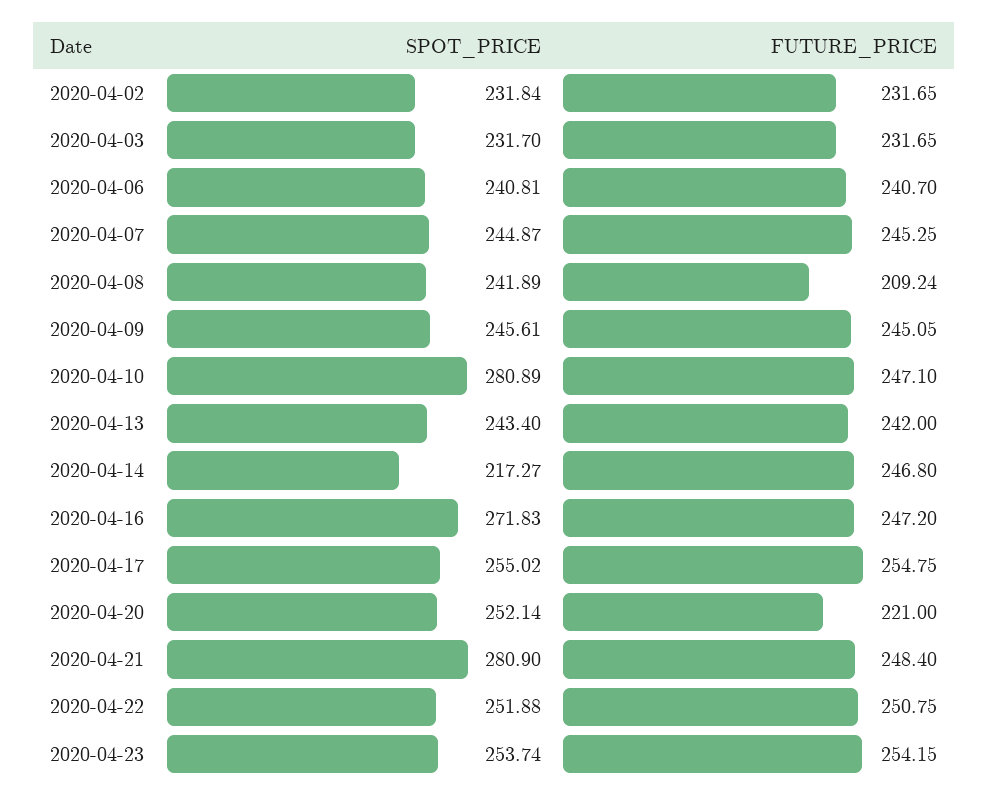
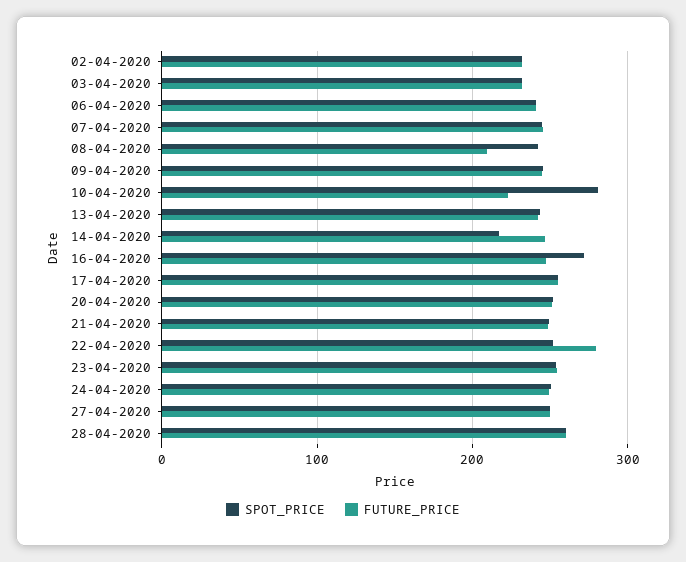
FUTURE_PRICE, 2020-04-10: 247.1 -> 220
FUTURE_PRICE, 2020-04-20: 221 -> 250
SPOT_PRICE, 2020-04-21: 280.9 -> 250
FUTURE_PRICE, 2020-04-22: 250.75 -> 280
SPOT_PRICE, 24-04-2020: none -> 250
FUTURE_PRICE, 24-04-2020: none -> 250
SPOT_PRICE, 27-04-2020: none -> 250
FUTURE_PRICE, 27-04-2020: none -> 250
SPOT_PRICE, 28-04-2020: none -> 260
FUTURE_PRICE, 28-04-2020: none -> 260

